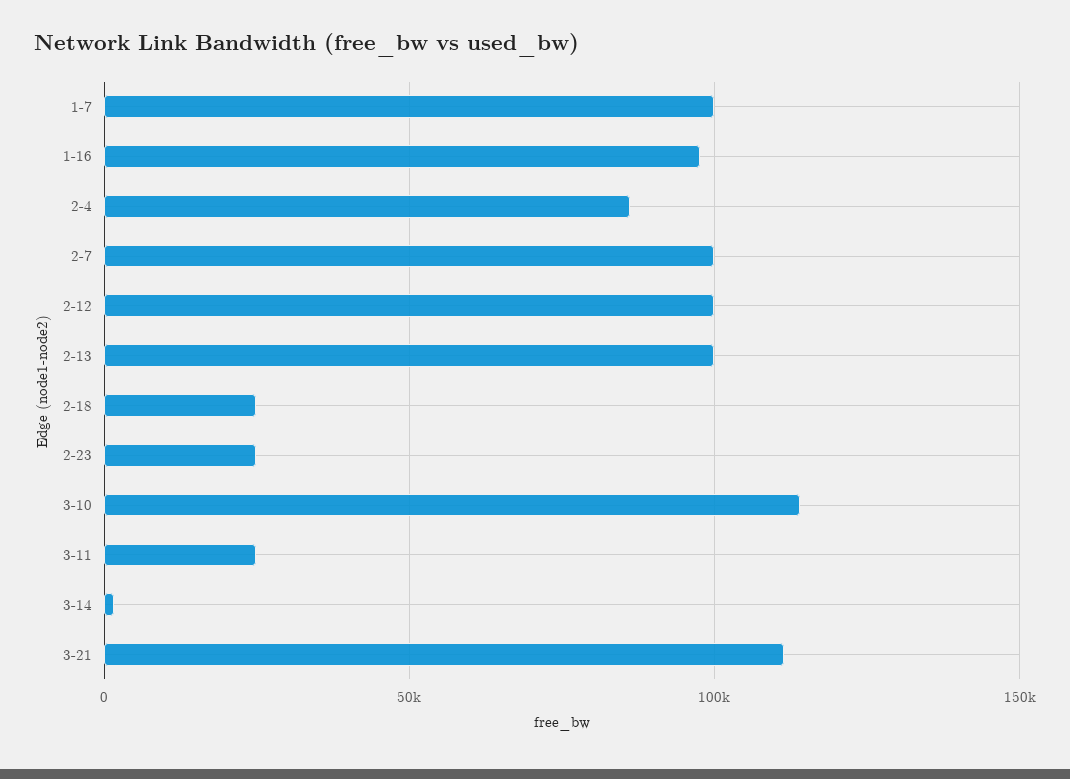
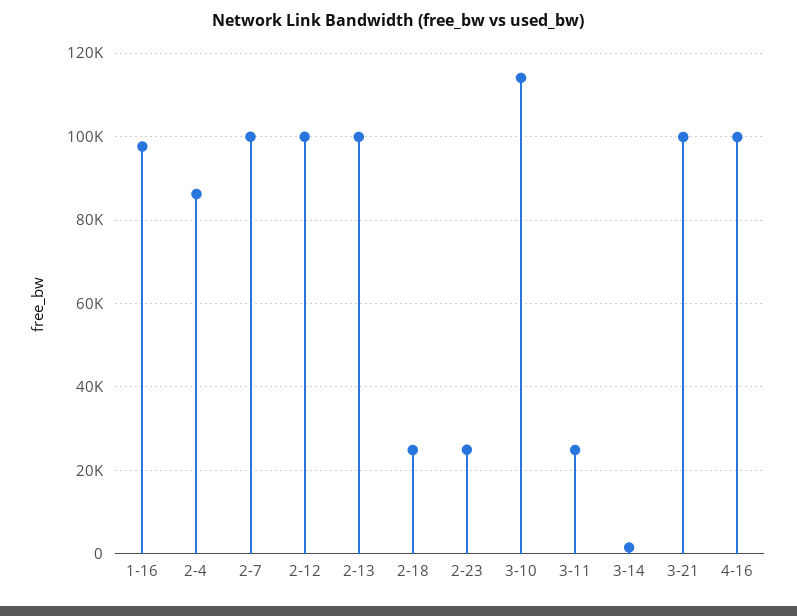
1-7: 100000 -> none
3-21: 110000 -> 100000
4-16: none -> 100000

